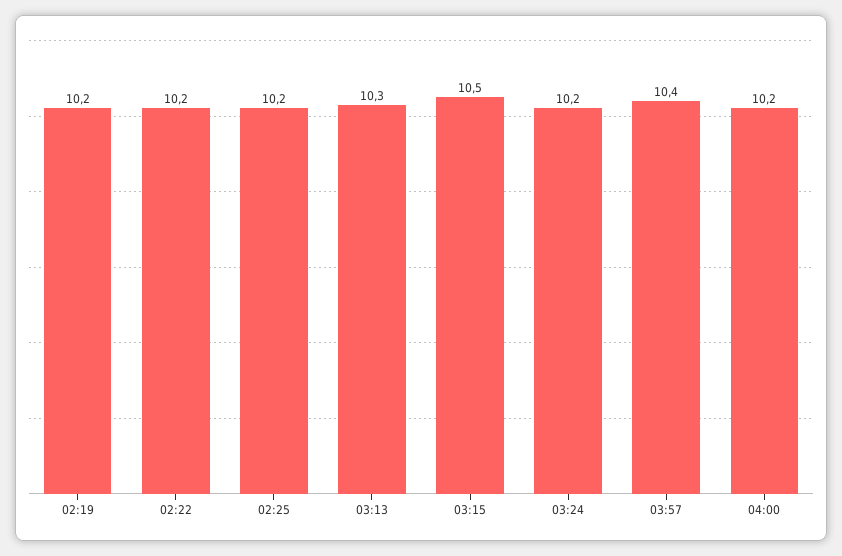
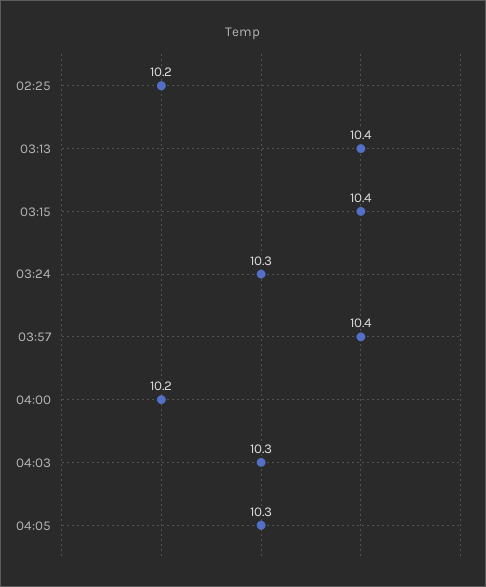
02:19: 10.2 -> none
02:22: 10.2 -> none
03:13: 10.3 -> 10.4
03:15: 10.5 -> 10.4
03:24: 10.2 -> 10.3
04:03: none -> 10.3
04:05: none -> 10.3

